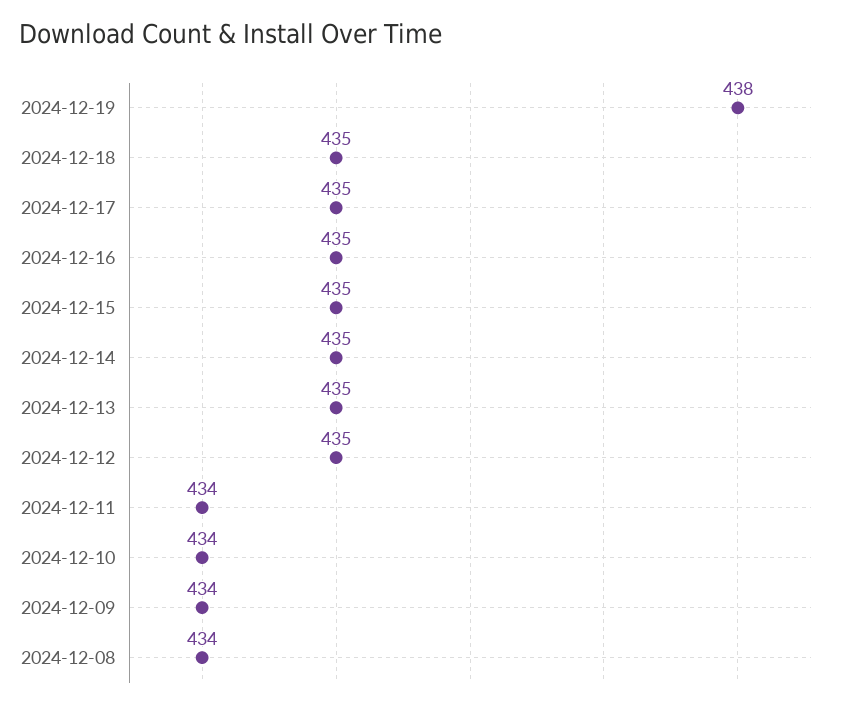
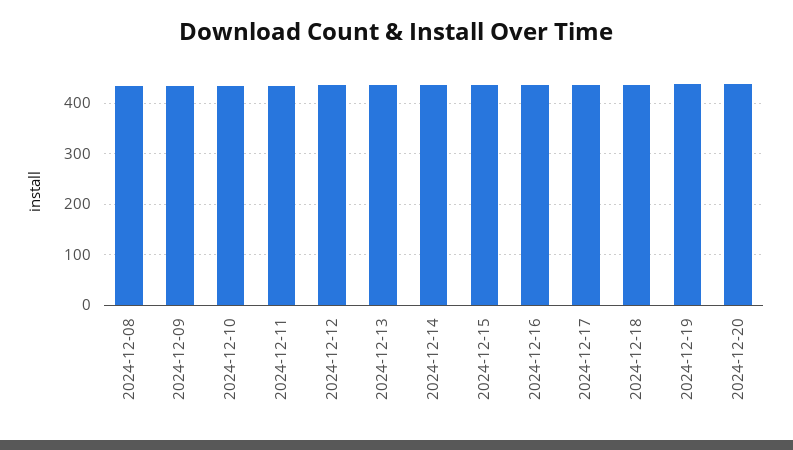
2024-12-20: none -> 440

